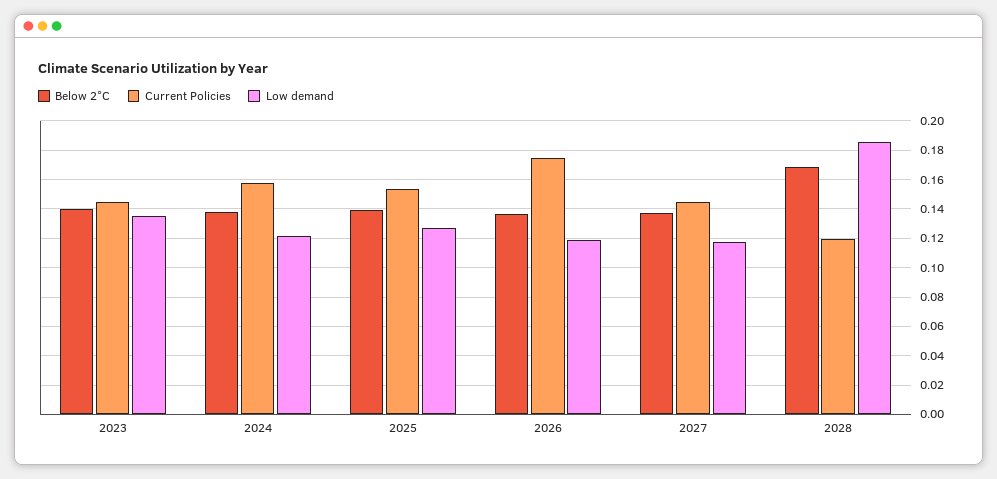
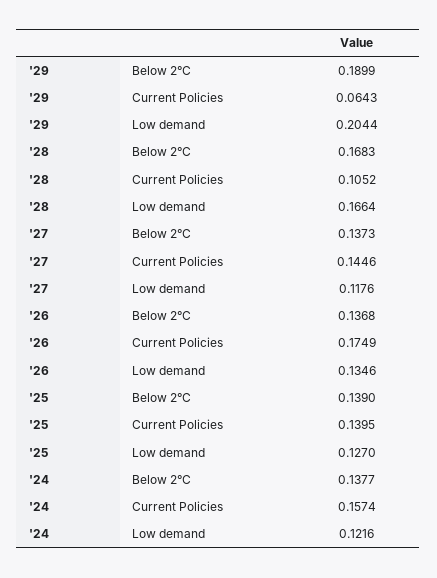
Below 2°C, 2023: 0.14 -> none
Current Policies, 2023: 0.145 -> none
Low demand, 2023: 0.135 -> none
Current Policies, 2025: 0.155 -> 0.1395
Low demand, 2026: 0.12 -> 0.1346
Current Policies, 2028: 0.12 -> 0.1052
Low demand, 2028: 0.185 -> 0.1664
Below 2°C, '29: none -> 0.1899
Current Policies, '29: none -> 0.0643
Low demand, '29: none -> 0.2044

